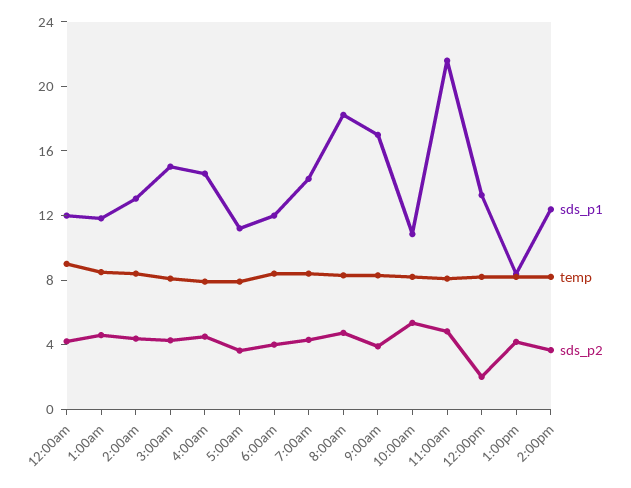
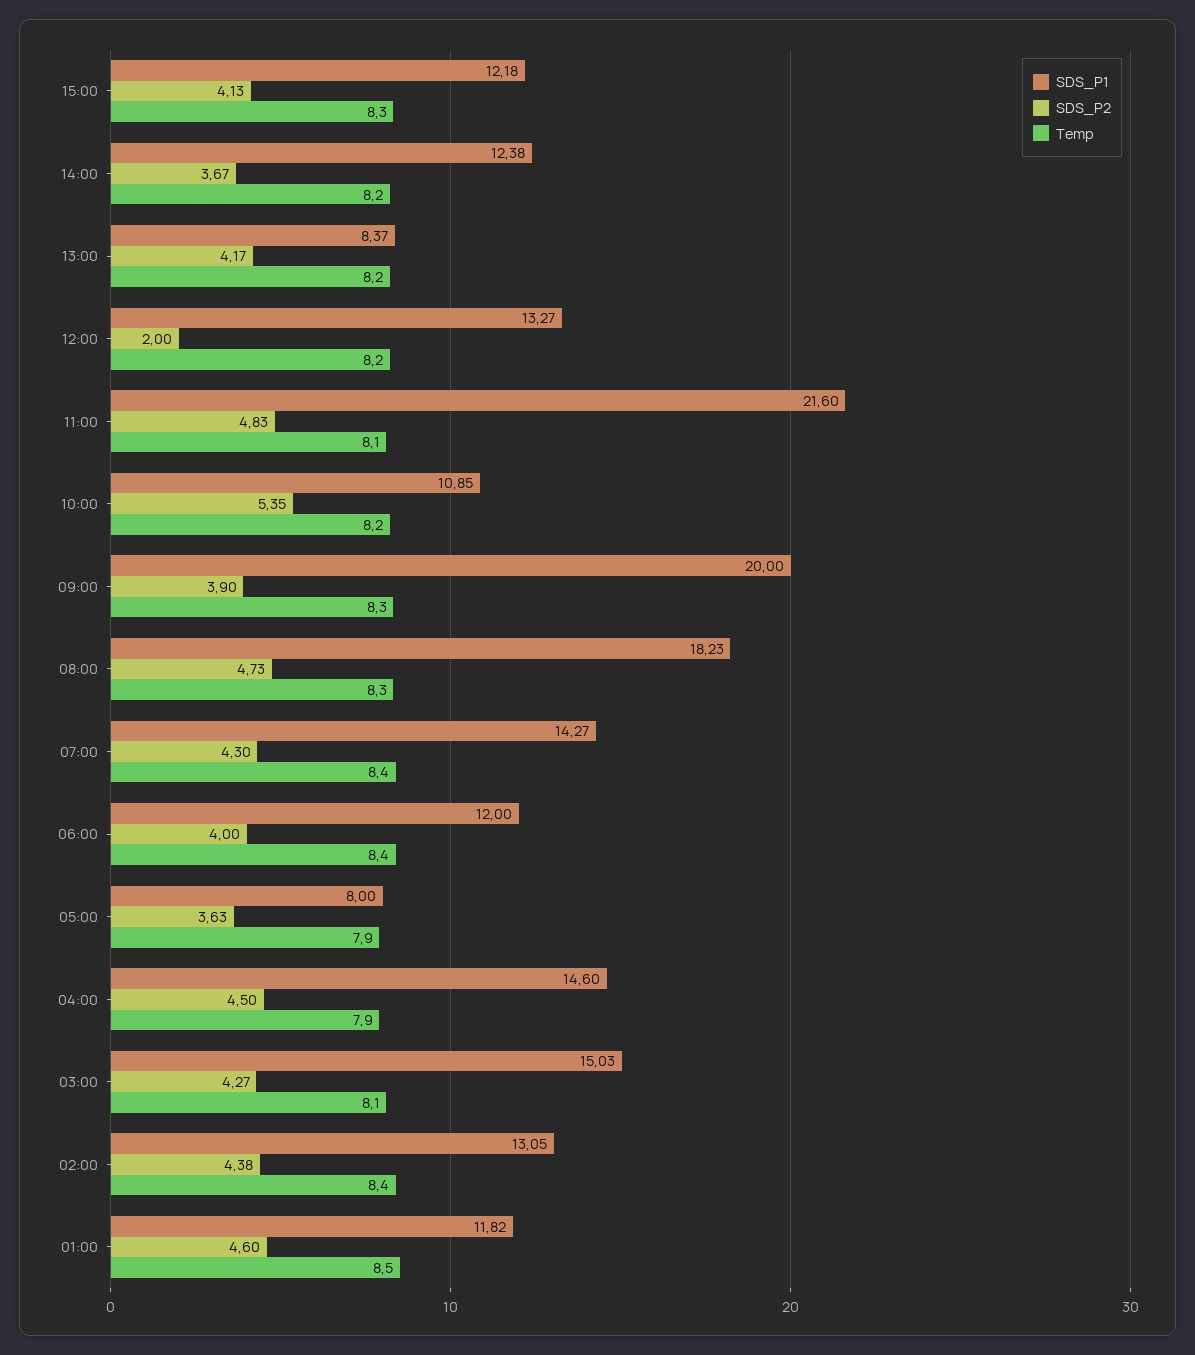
sds_p1, 12:00am: 12 -> none
temp, 12:00am: 9 -> none
sds_p2, 12:00am: 4 -> none
sds_p1, 5:00am: 11 -> 8
sds_p1, 9:00am: 17 -> 20
sds_p1, 15:00: none -> 12.18
sds_p2, 15:00: none -> 4.13
temp, 15:00: none -> 8.3

